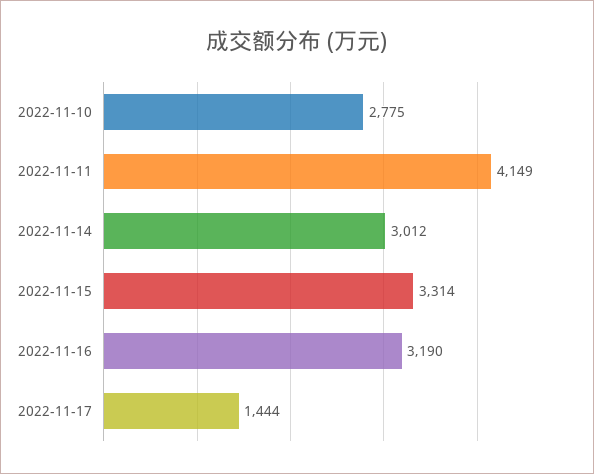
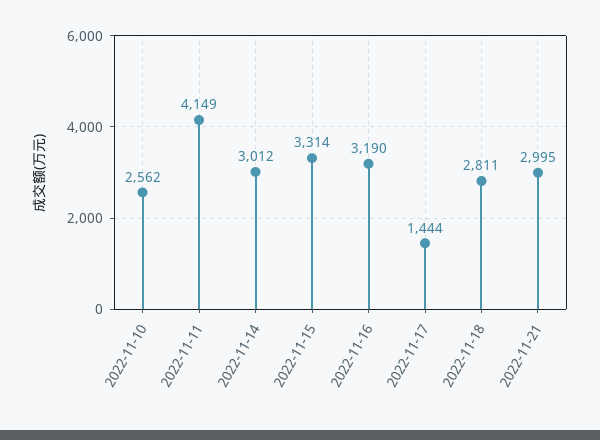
2022-11-10: 2775 -> 2562
2022-11-18: none -> 2811
2022-11-21: none -> 2995

